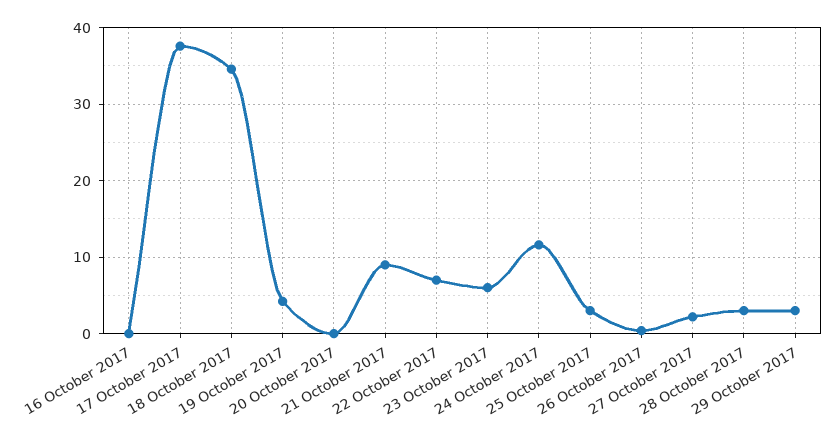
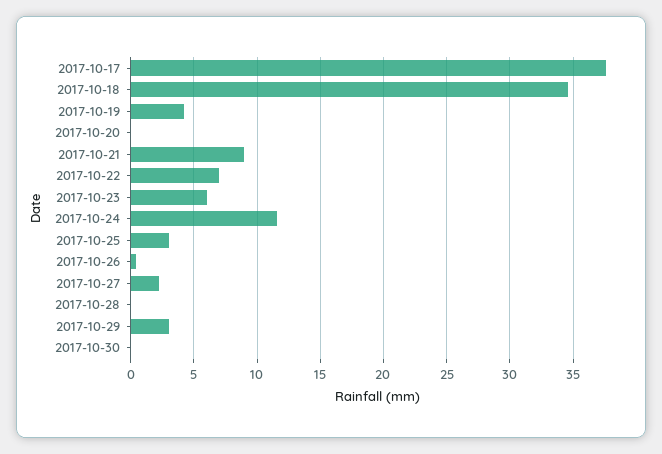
16 October 2017: 0 -> none
28 October 2017: 3 -> 0
2017-10-30: none -> 0

